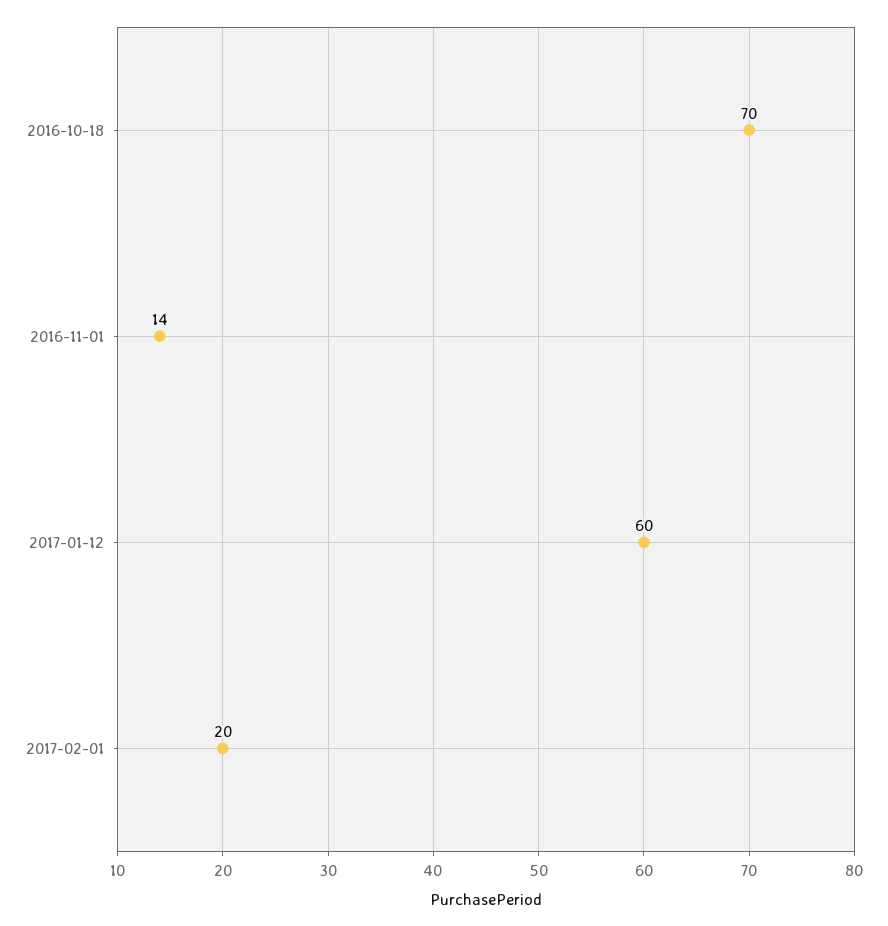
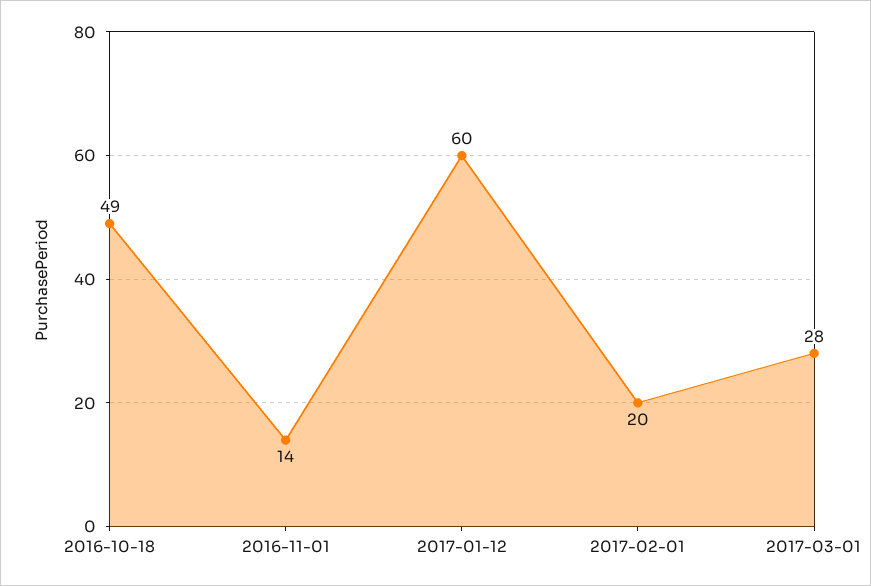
2016-10-18: 70 -> 49
2017-03-01: none -> 28

